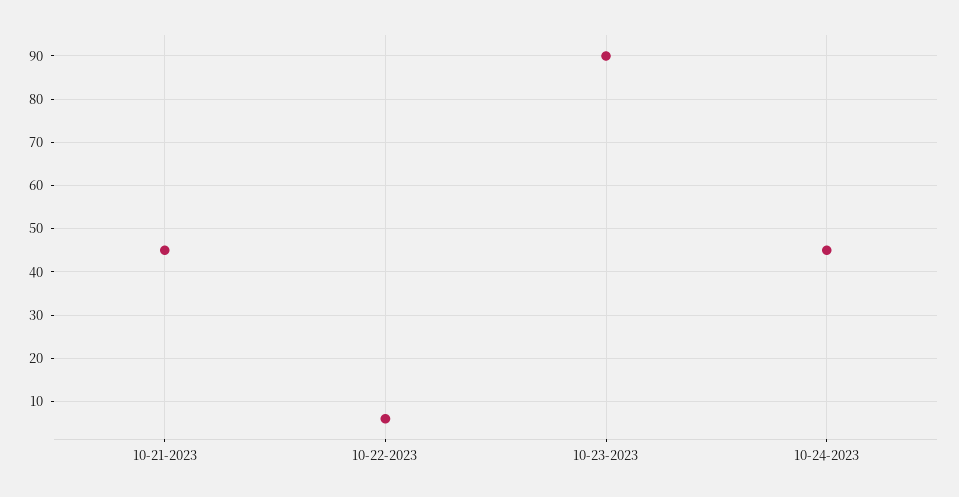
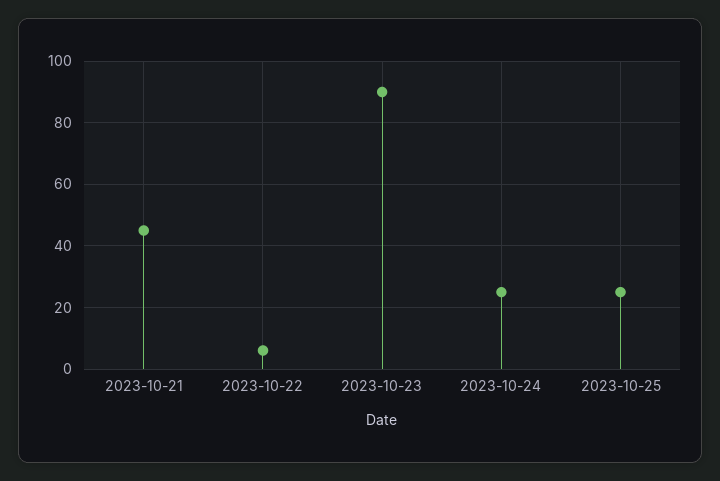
10-24-2023: 45 -> 25
2023-10-25: none -> 25

